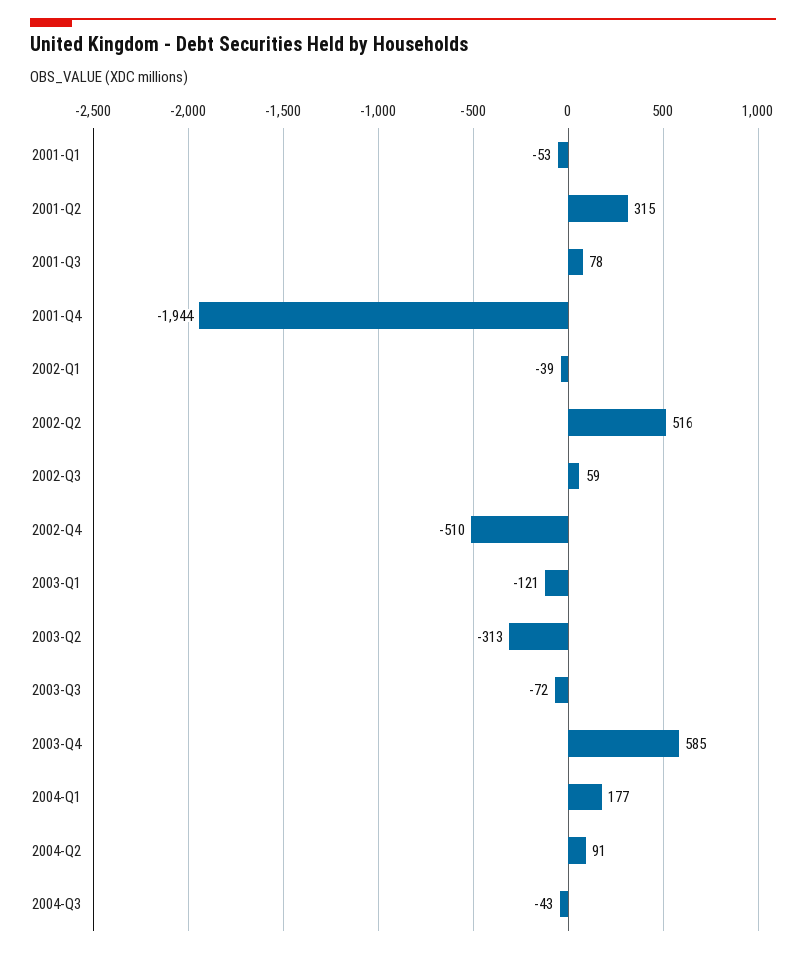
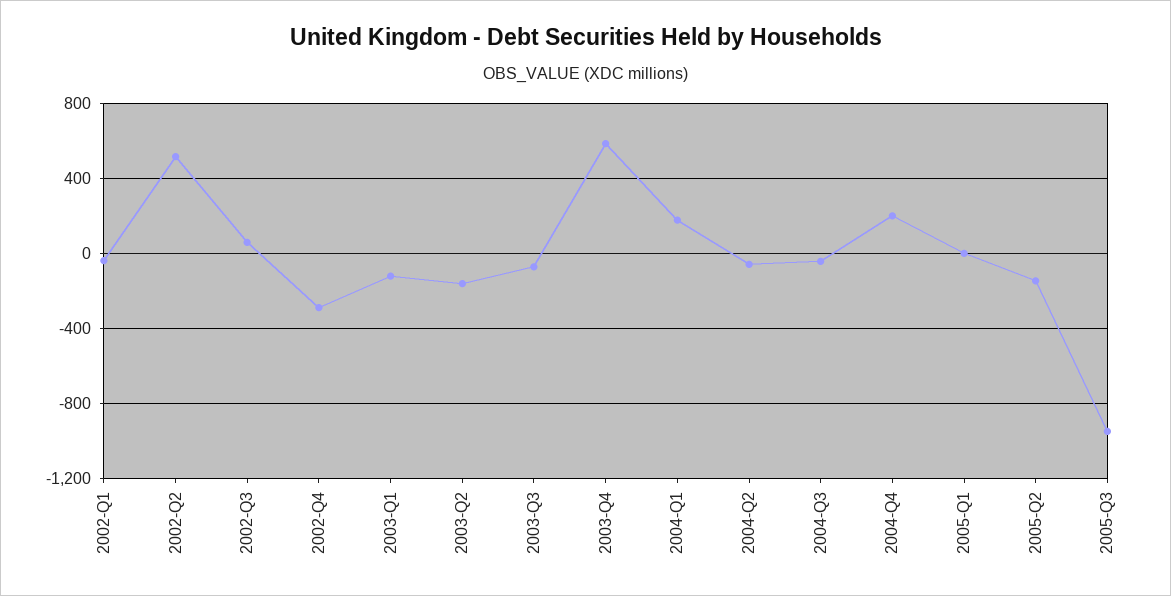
2001-Q1: -53 -> none
2001-Q2: 315 -> none
2001-Q3: 78 -> none
2001-Q4: -1944 -> none
2002-Q4: -510 -> -300
2003-Q2: -313 -> -150
2004-Q2: 91 -> -50
2004-Q4: none -> 200
2005-Q1: none -> 0
2005-Q2: none -> -150
2005-Q3: none -> -950

